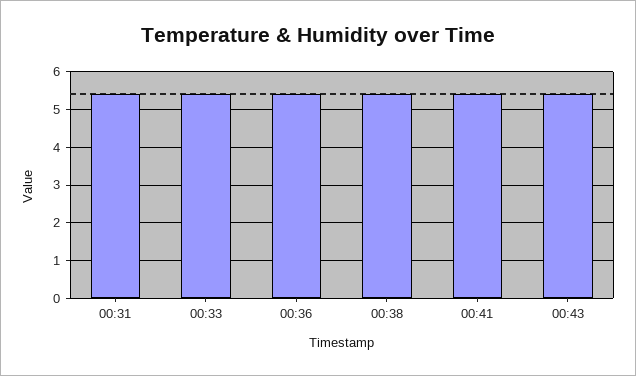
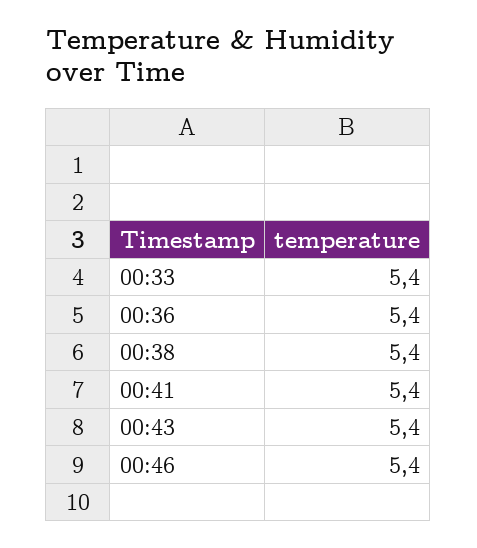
00:31: 5.5 -> none
00:46: none -> 5.4

